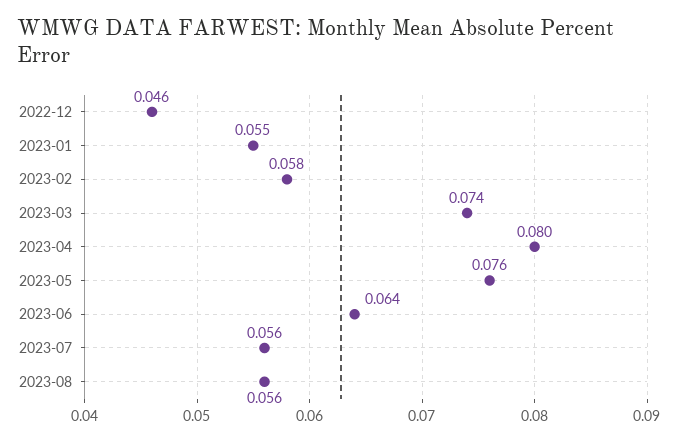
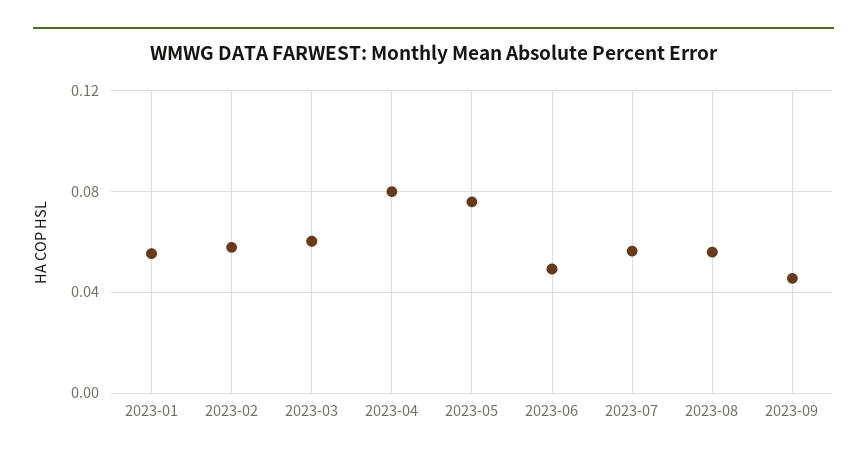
2022-12: 0.046 -> none
2023-03: 0.074 -> 0.06
2023-06: 0.064 -> 0.05
2023-09: none -> 0.045

